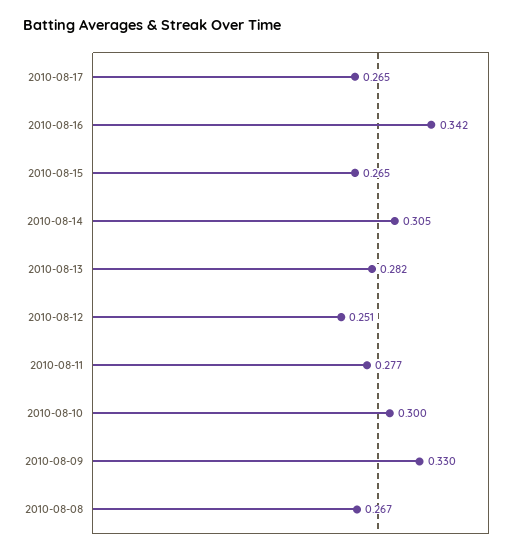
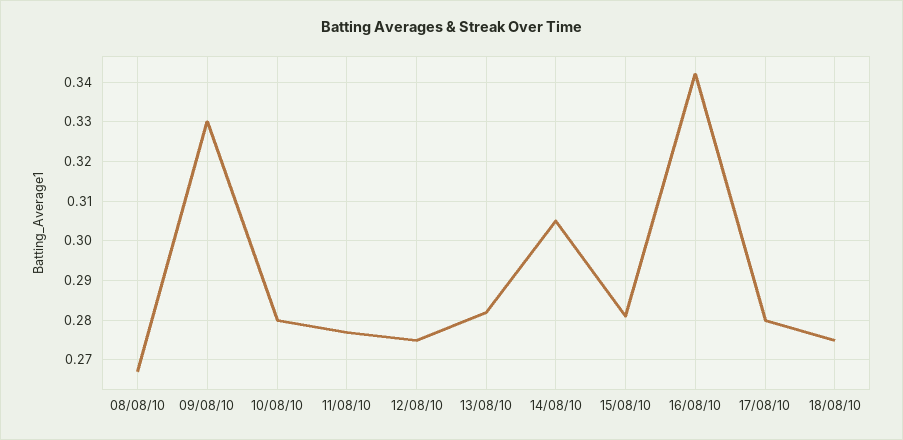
2010-08-17: 0.265 -> 0.28
2010-08-15: 0.265 -> 0.28
2010-08-12: 0.251 -> 0.275
2010-08-10: 0.3 -> 0.28
18/08/10: none -> 0.275

